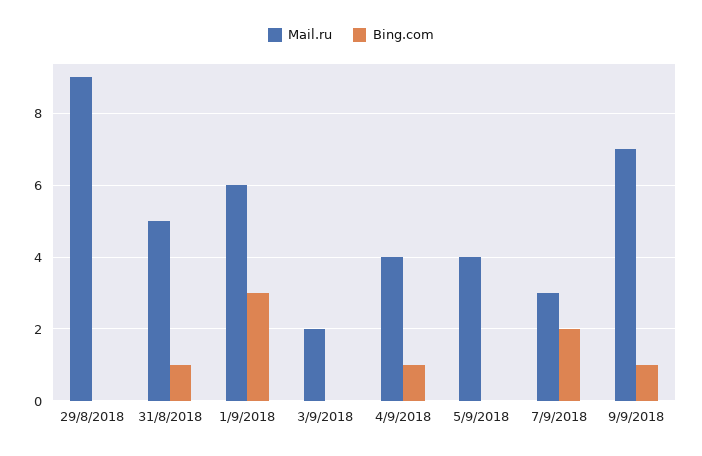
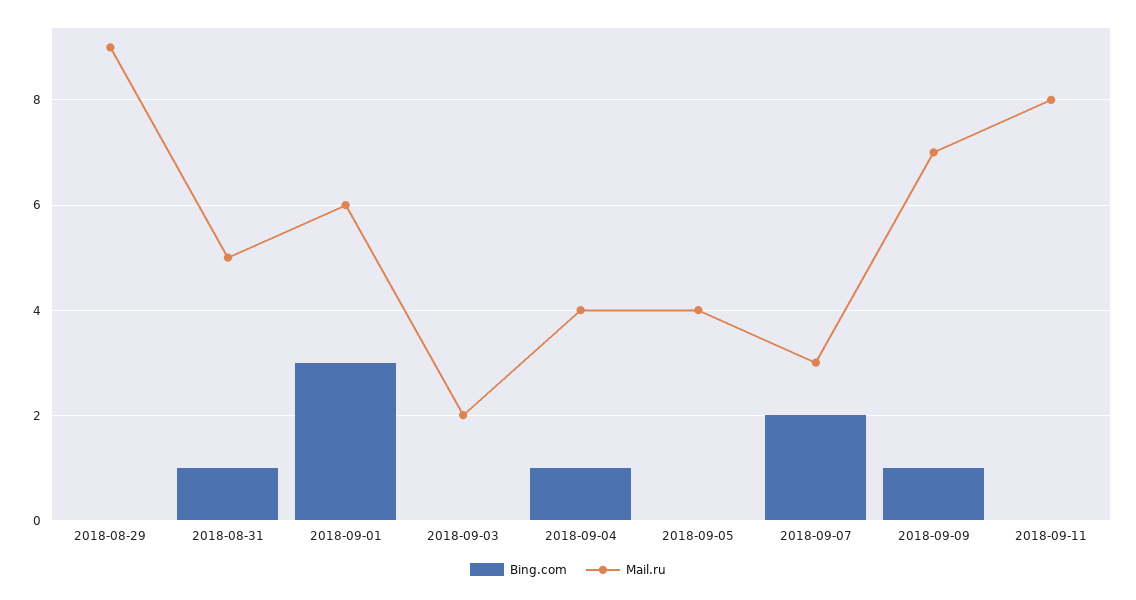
Bing.com, 2018-09-11: none -> 0
Mail.ru, 2018-09-11: none -> 8

